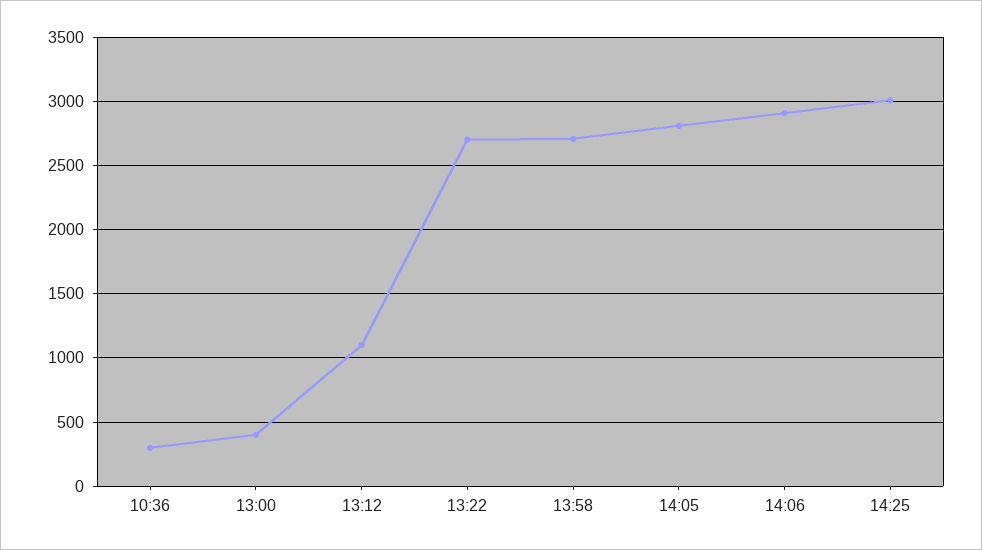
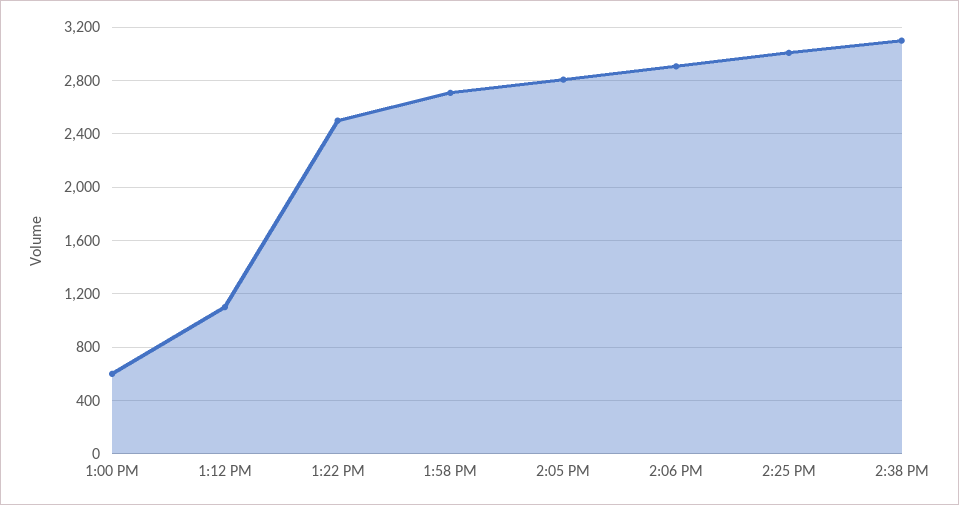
10:36: 300 -> none
13:00: 400 -> 600
13:22: 2700 -> 2500
2:38 PM: none -> 3100

